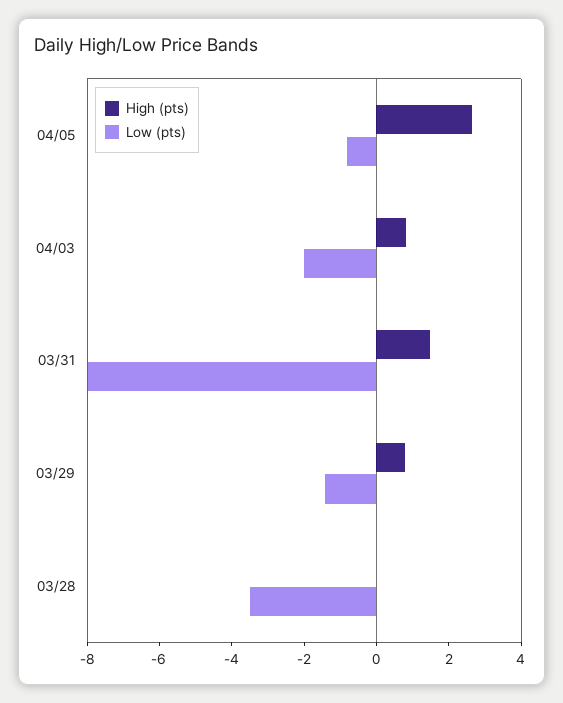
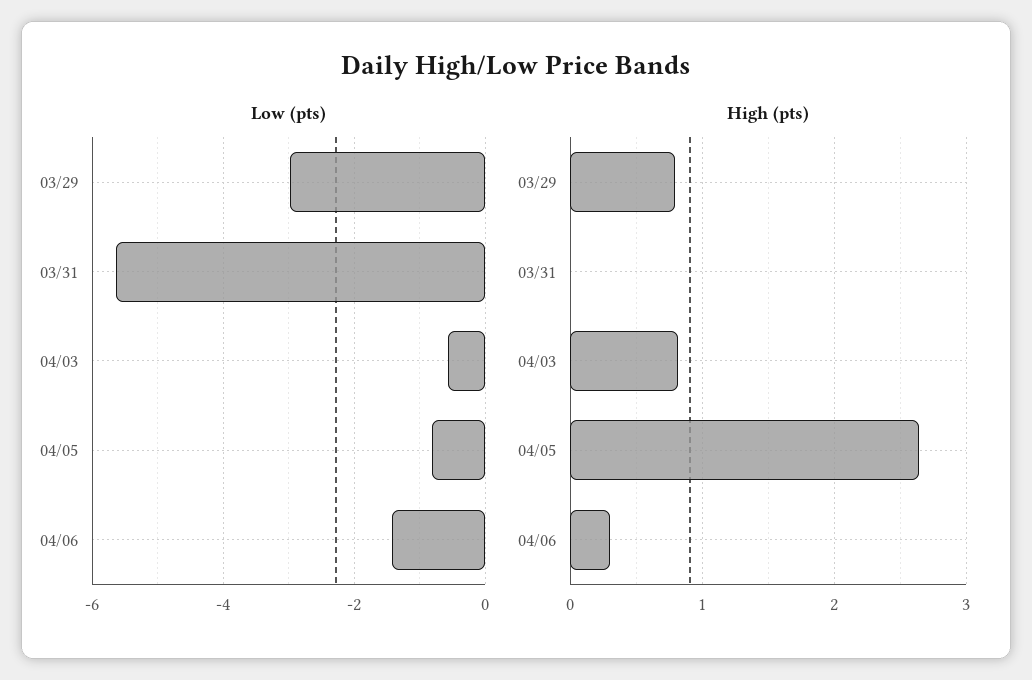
Low (pts), 04/03: -2 -> -0.6
High (pts), 03/31: 1.5 -> 0
Low (pts), 03/31: -8 -> -5.6
Low (pts), 03/29: -1.5 -> -3
High (pts), 03/28: 0 -> none
Low (pts), 03/28: -3.5 -> none
Low (pts), 04/06: none -> -1.4
High (pts), 04/06: none -> 0.3

